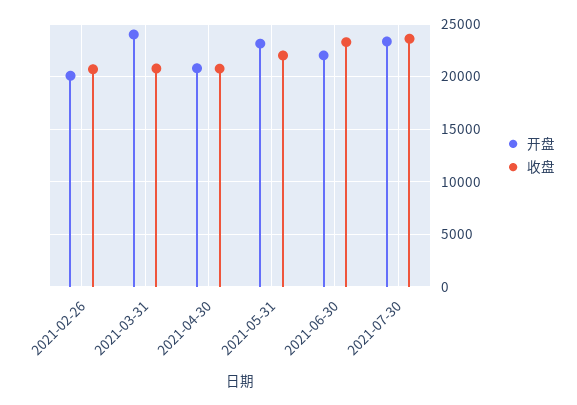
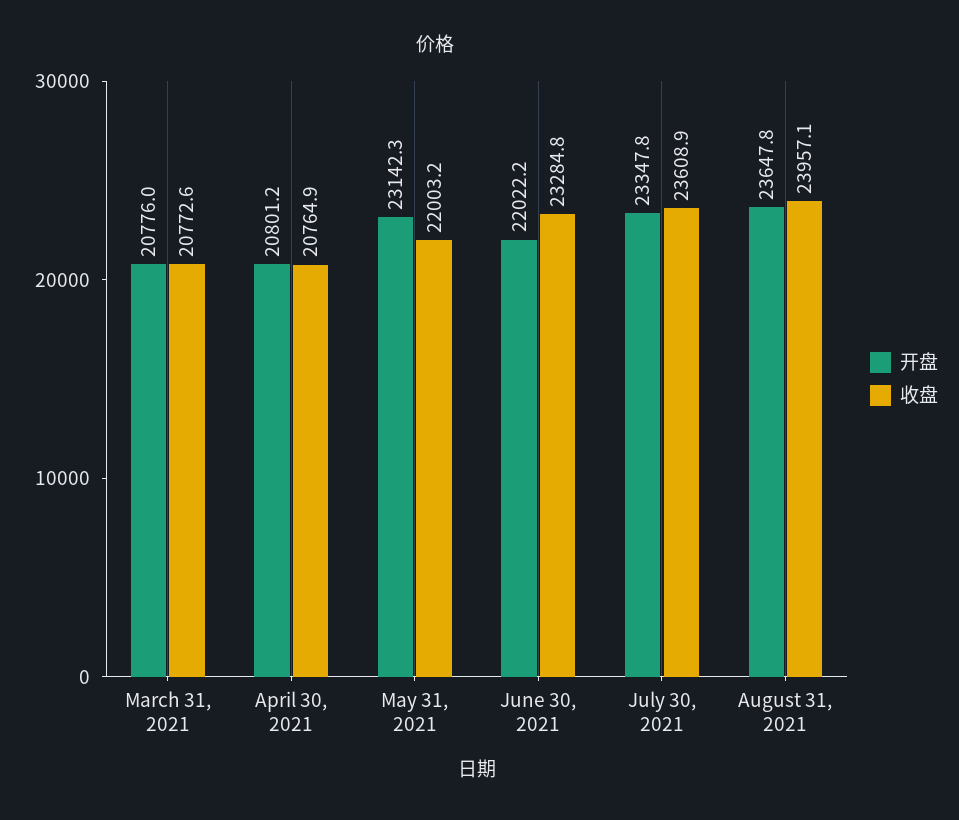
开盘, 2021-02-26: 20000 -> none
收盘, 2021-02-26: 21000 -> none
开盘, 2021-03-31: 24000 -> 20776
开盘, August 31, 2021: none -> 23647.8
收盘, August 31, 2021: none -> 23957.1

